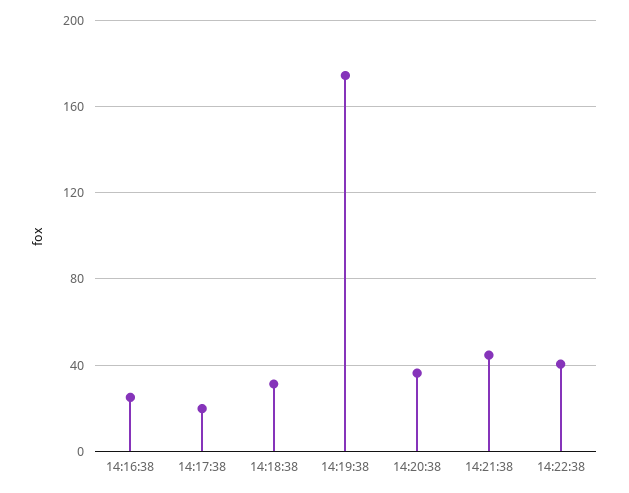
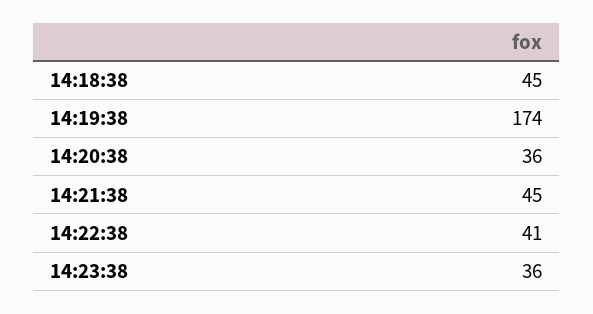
14:16:38: 25 -> none
14:17:38: 20 -> none
14:18:38: 30 -> 45
14:23:38: none -> 36

